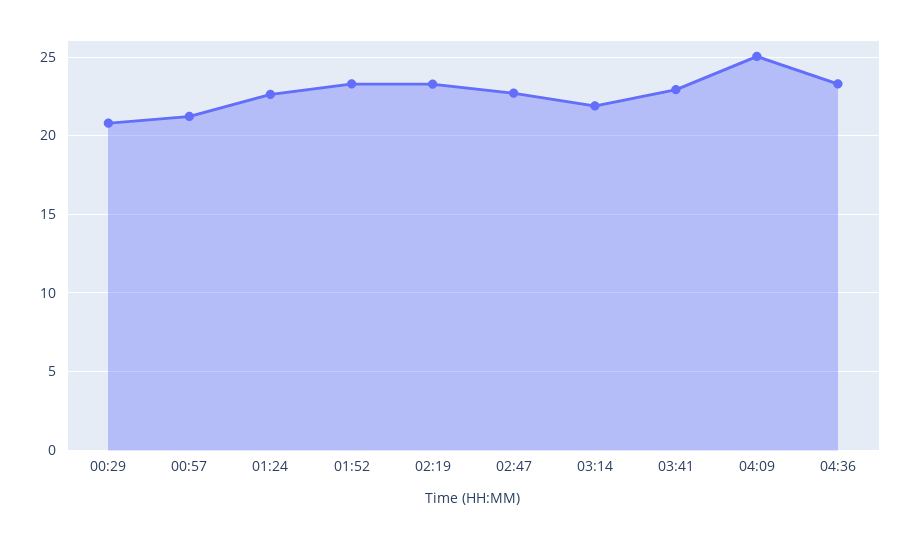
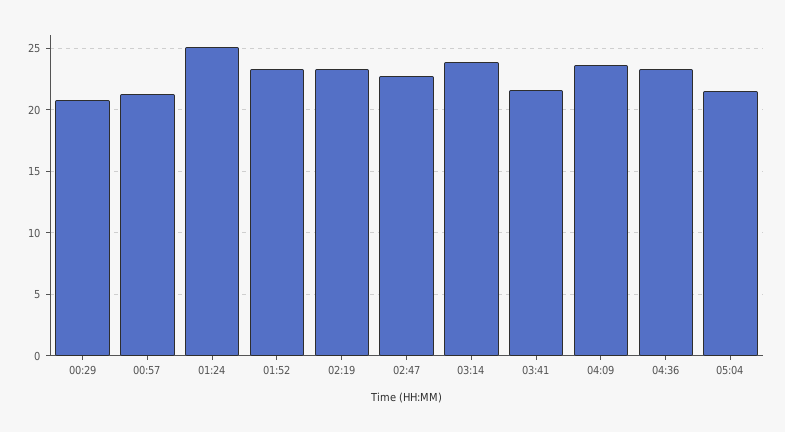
01:24: 22.5 -> 25
03:14: 22 -> 24
03:41: 23 -> 21.5
04:09: 25 -> 23.5
05:04: none -> 21.5

